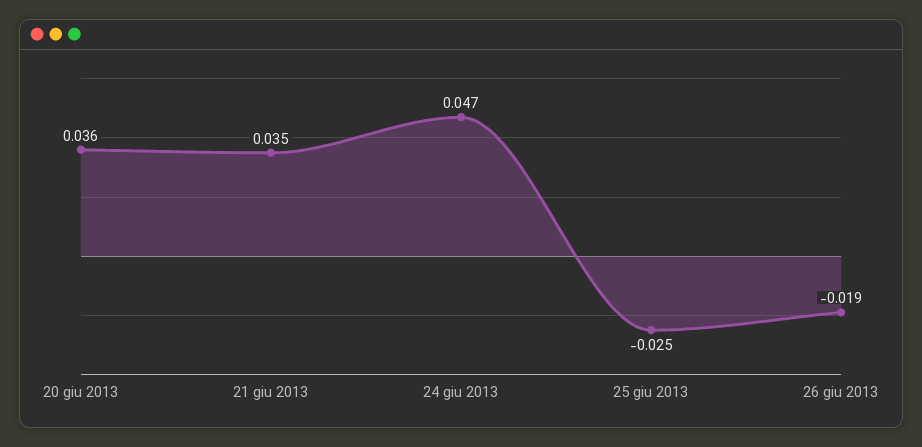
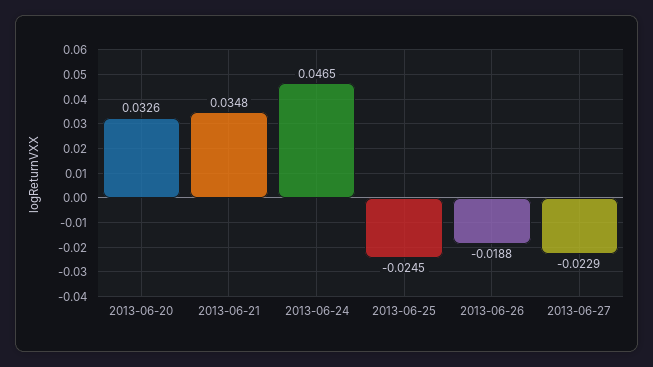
20 giu 2013: 0.036 -> 0.0326
2013-06-27: none -> -0.0229

